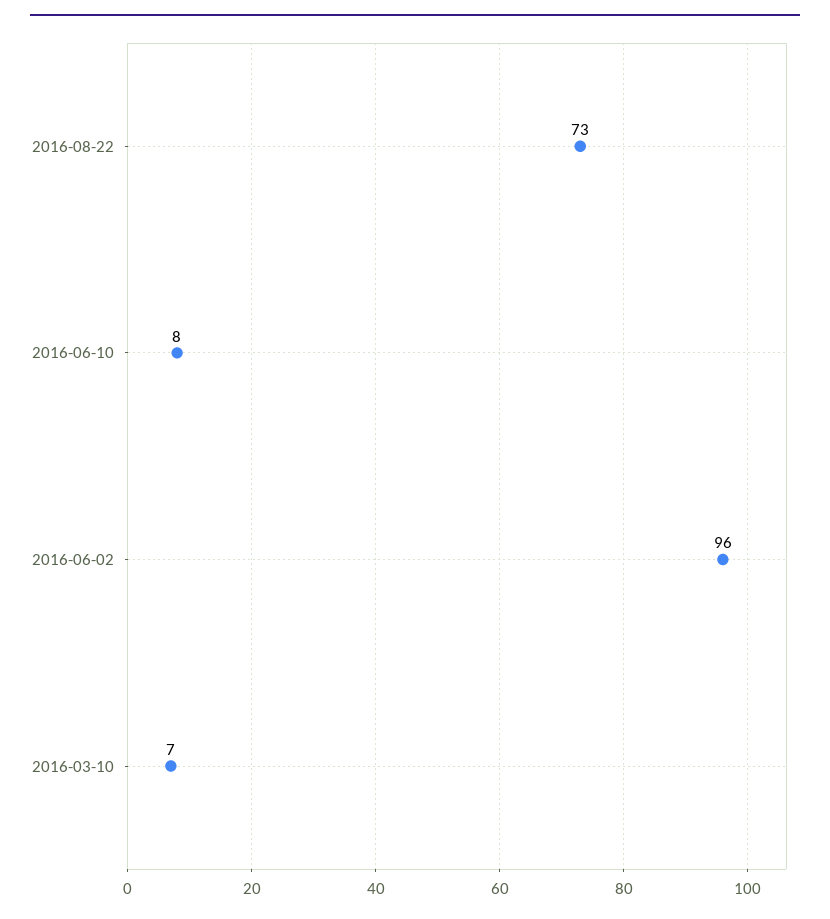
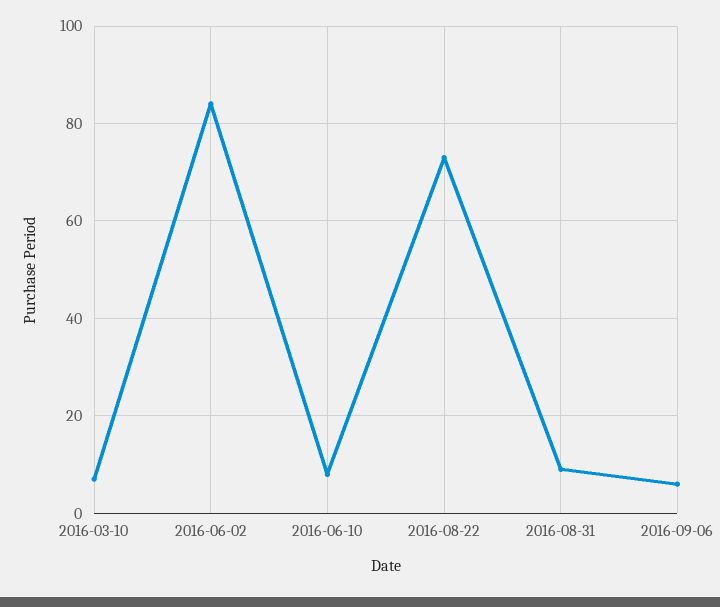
2016-06-02: 96 -> 85
2016-08-31: none -> 10
2016-09-06: none -> 5

